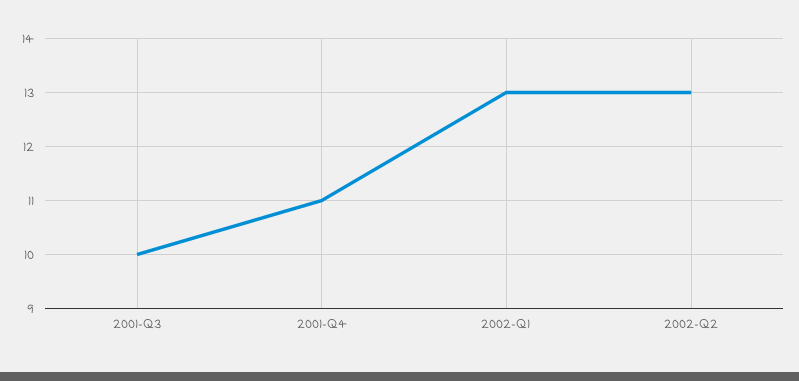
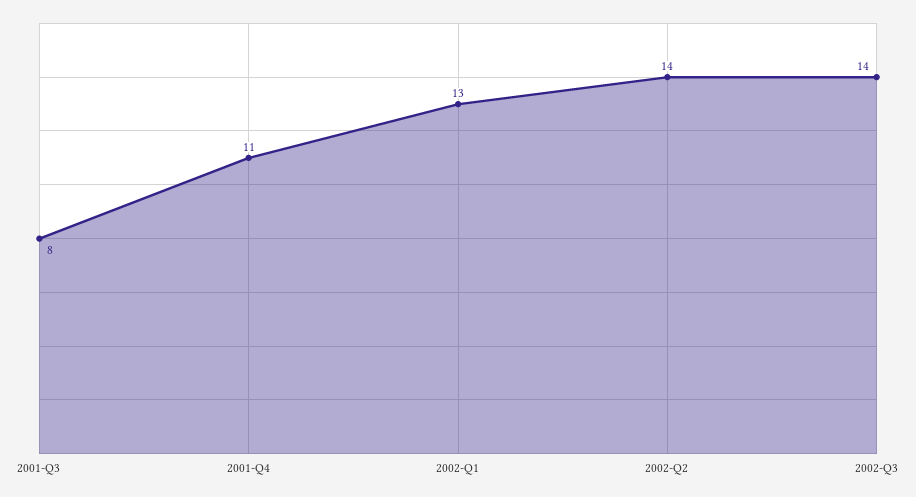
2001-Q3: 10 -> 8
2002-Q2: 13 -> 14
2002-Q3: none -> 14

